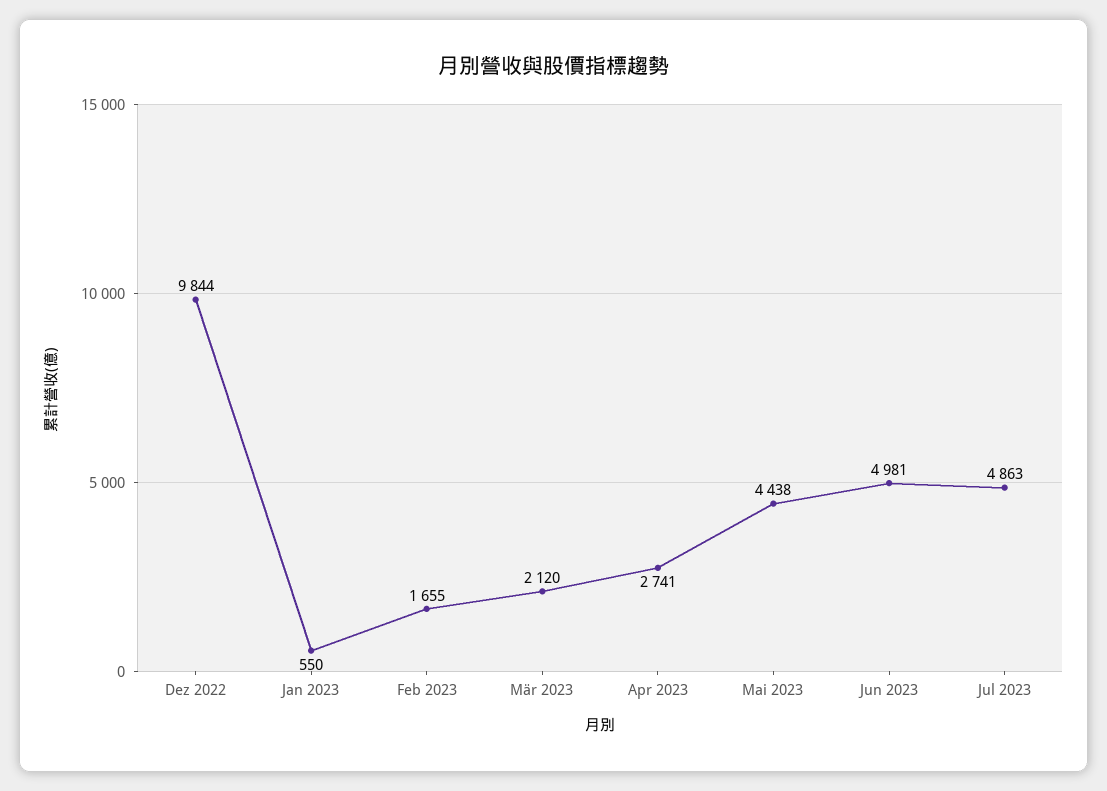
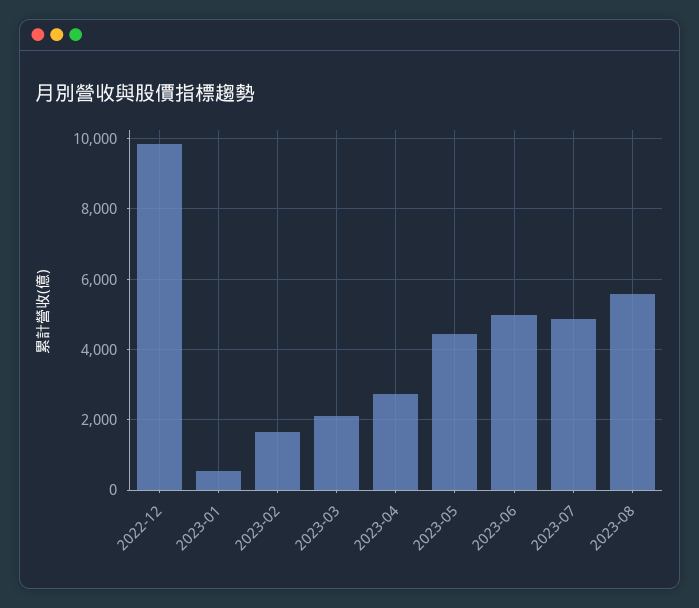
2023-08: none -> 5600

